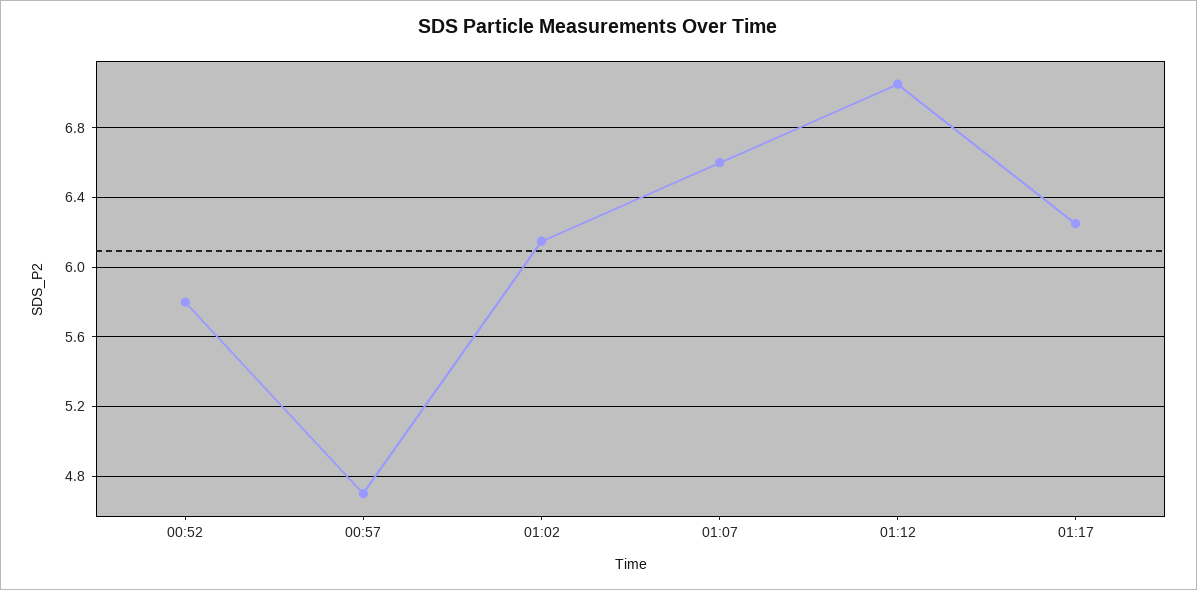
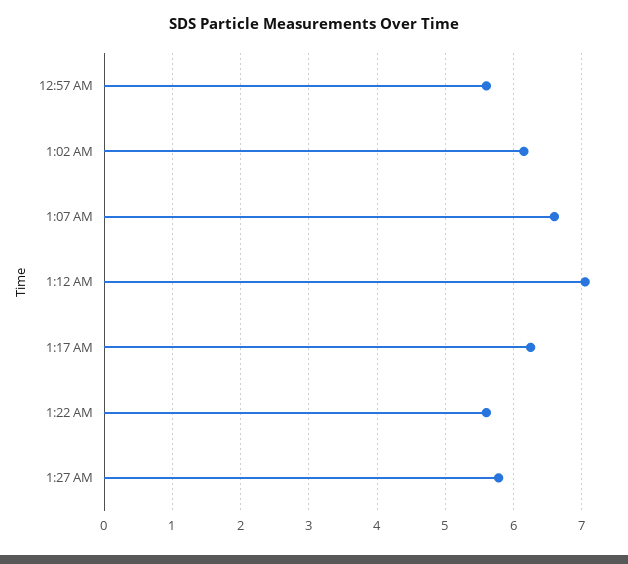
00:52: 5.8 -> none
00:57: 4.7 -> 5.6
1:22 AM: none -> 5.6
1:27 AM: none -> 5.8

